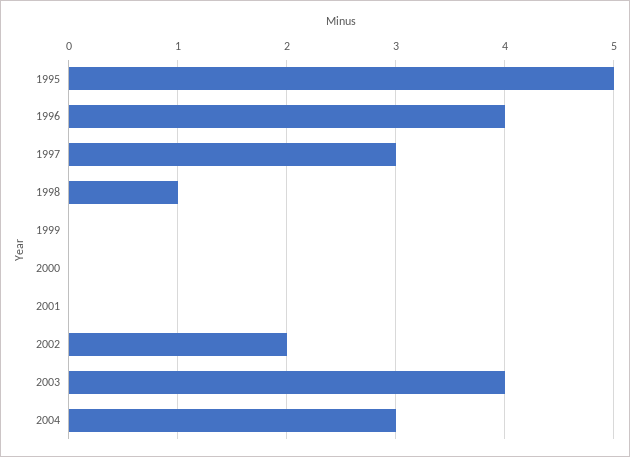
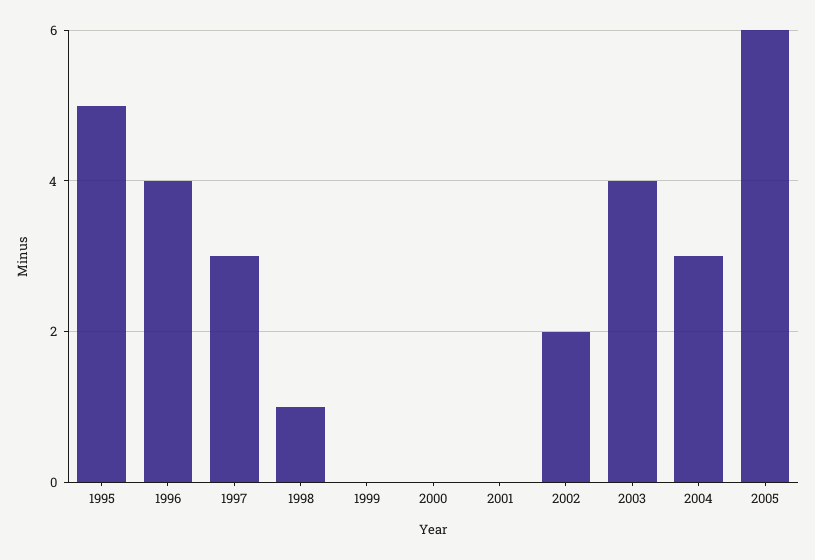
2005: none -> 6

